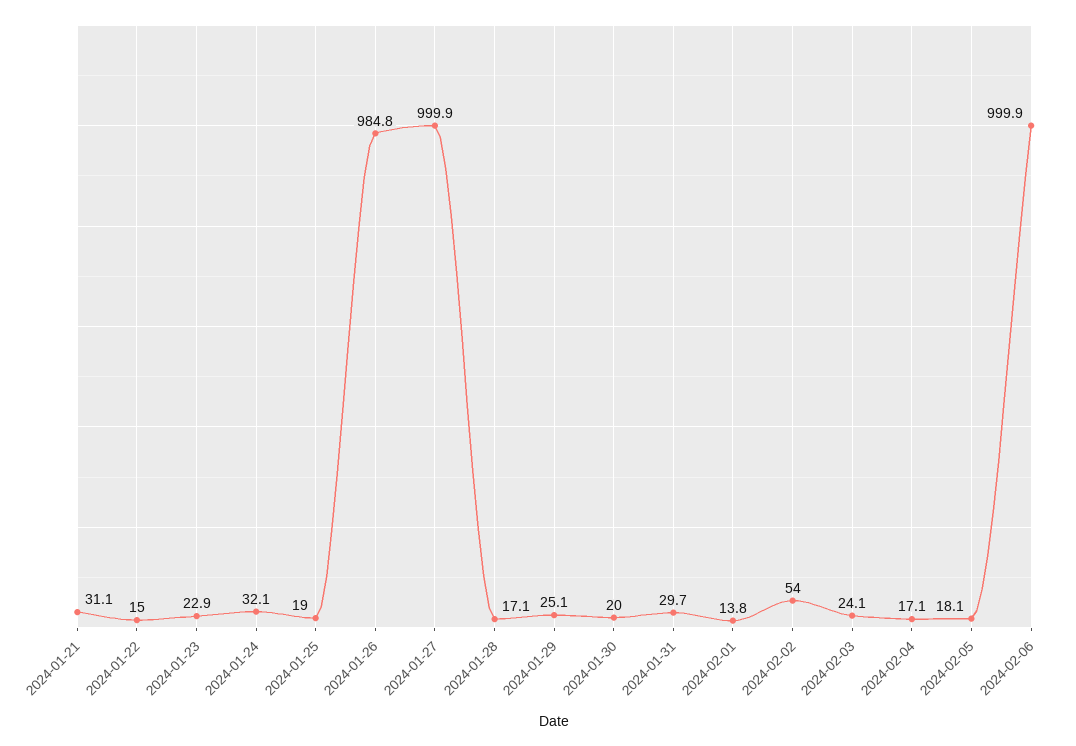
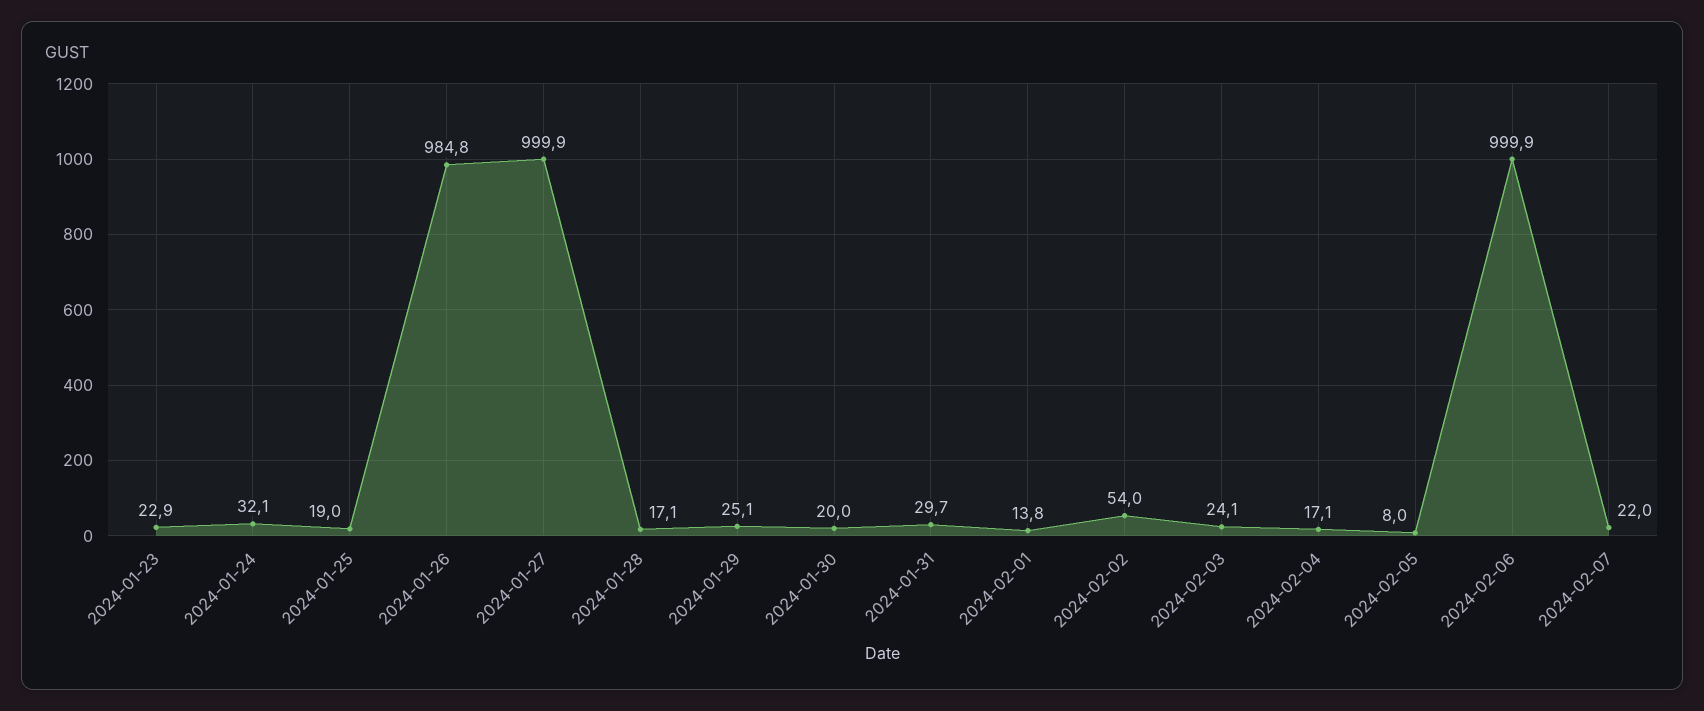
2024-01-21: 31.1 -> none
2024-01-22: 15 -> none
2024-02-05: 18.1 -> 8
2024-02-07: none -> 22

